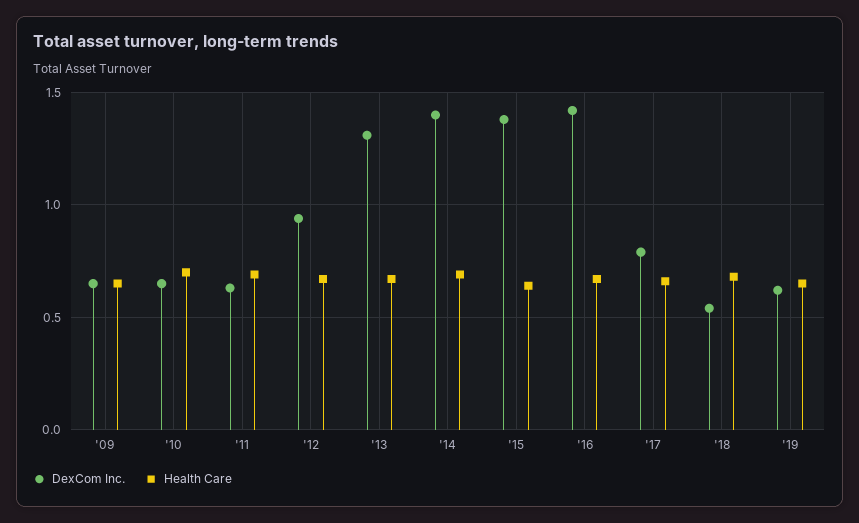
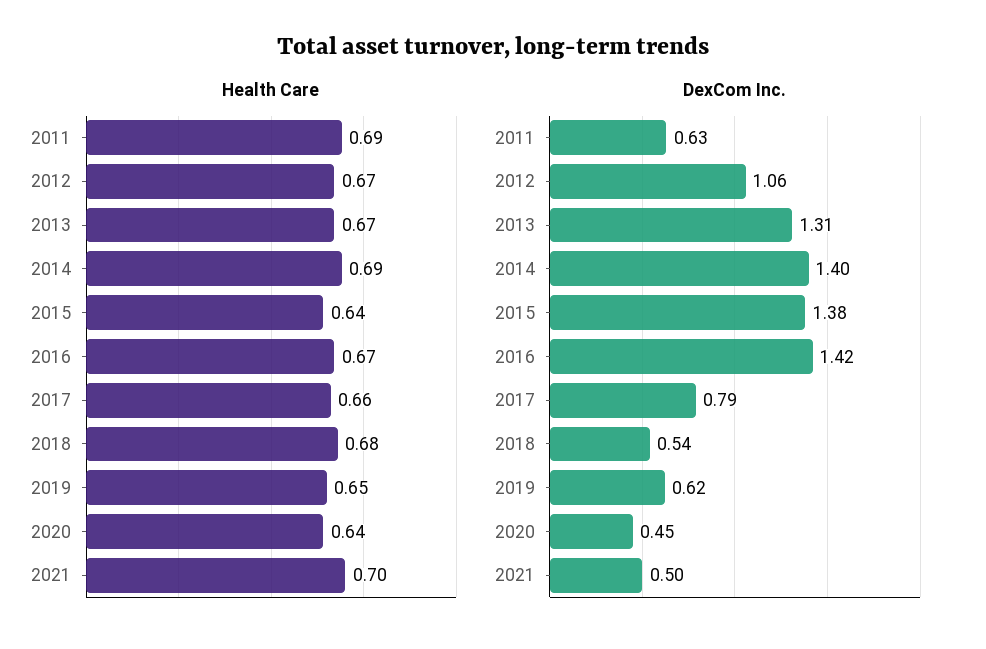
DexCom Inc., '09: 0.65 -> none
Health Care, '09: 0.65 -> none
DexCom Inc., '10: 0.65 -> none
Health Care, '10: 0.7 -> none
DexCom Inc., '12: 0.95 -> 1.06
Health Care, 2020: none -> 0.64
Health Care, 2021: none -> 0.7
DexCom Inc., 2020: none -> 0.45
DexCom Inc., 2021: none -> 0.5

